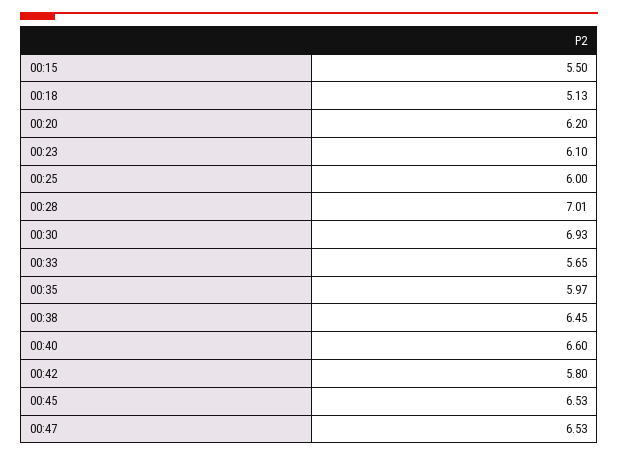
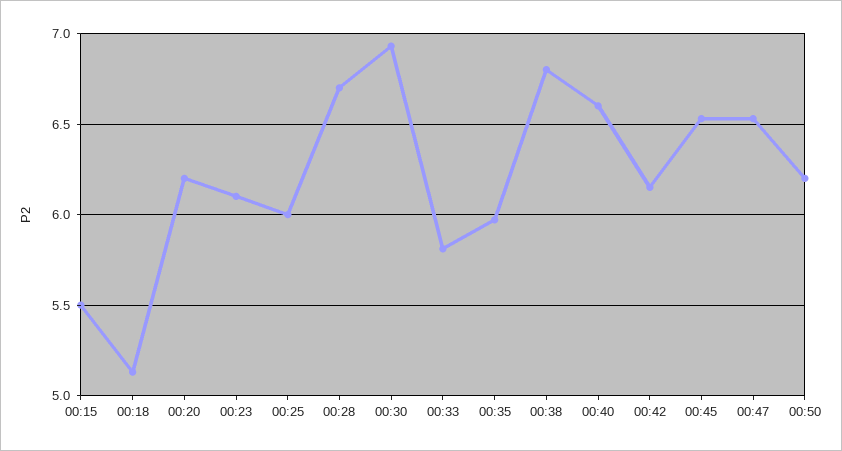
00:28: 7.01 -> 6.7
00:33: 5.65 -> 5.8
00:38: 6.45 -> 6.8
00:42: 5.8 -> 6.15
00:50: none -> 6.2

